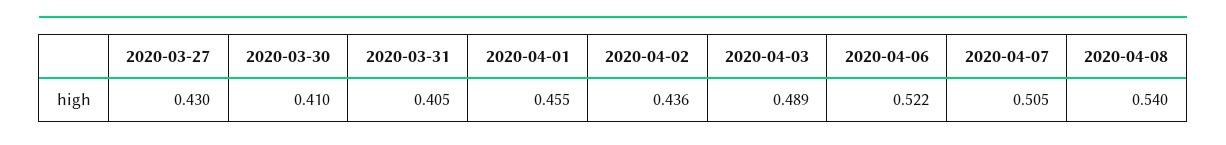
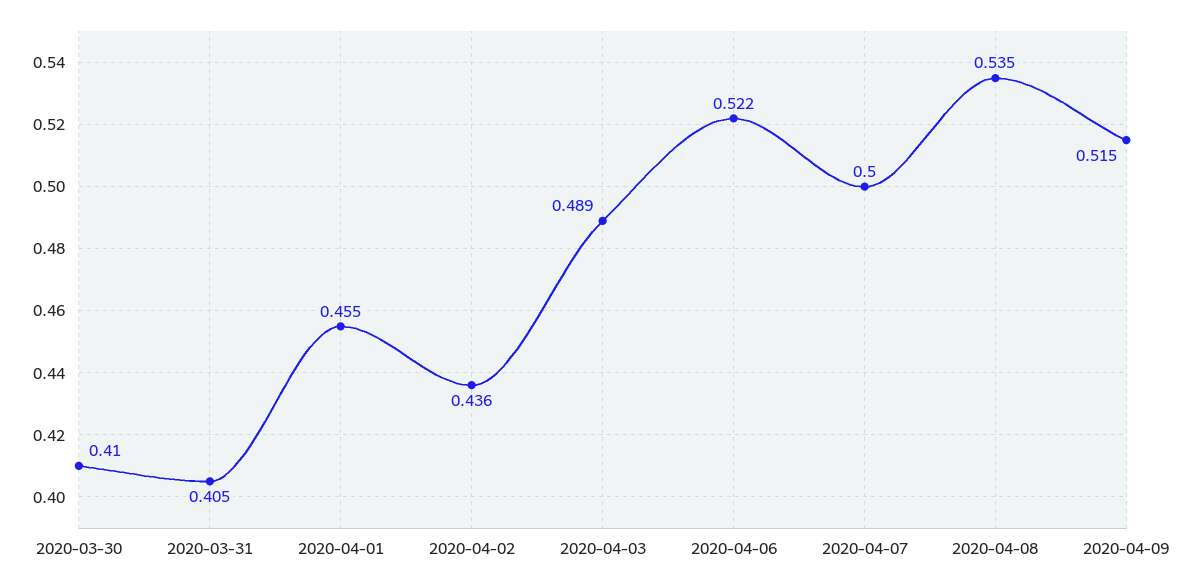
2020-03-27: 0.43 -> none
2020-04-07: 0.505 -> 0.5
2020-04-08: 0.54 -> 0.535
2020-04-09: none -> 0.515

